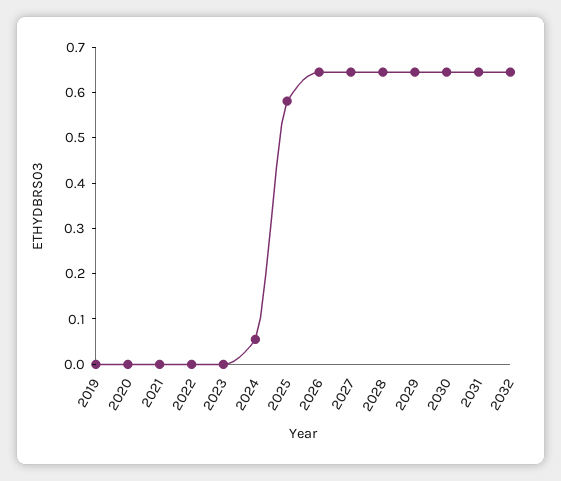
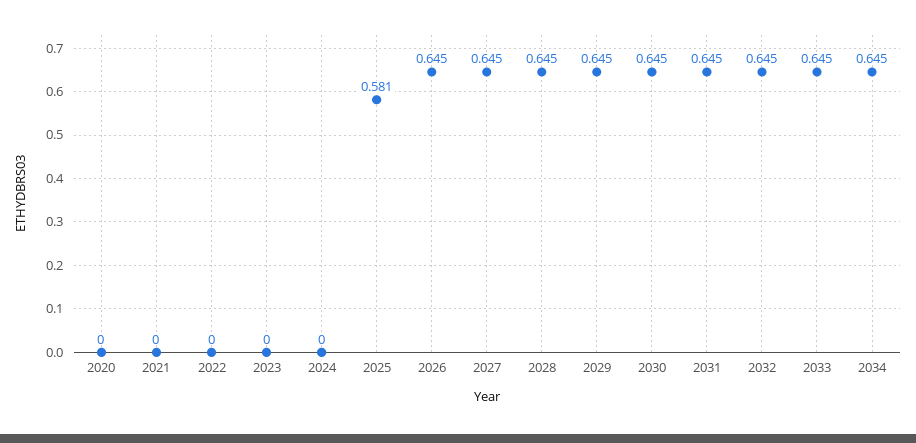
2019: 0 -> none
2024: 0.06 -> 0
2033: none -> 0.645
2034: none -> 0.645

